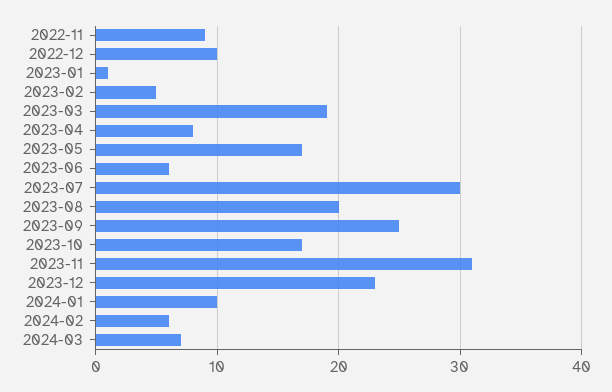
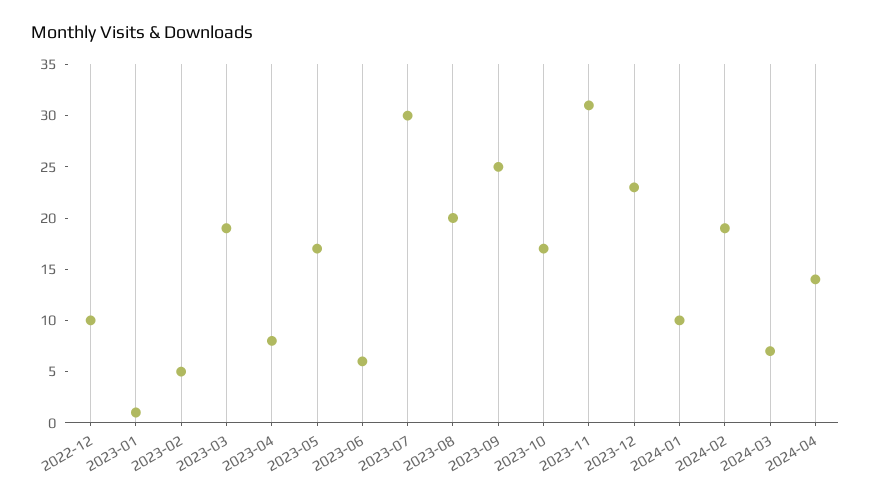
2022-11: 9 -> none
2024-02: 6 -> 19
2024-04: none -> 14

